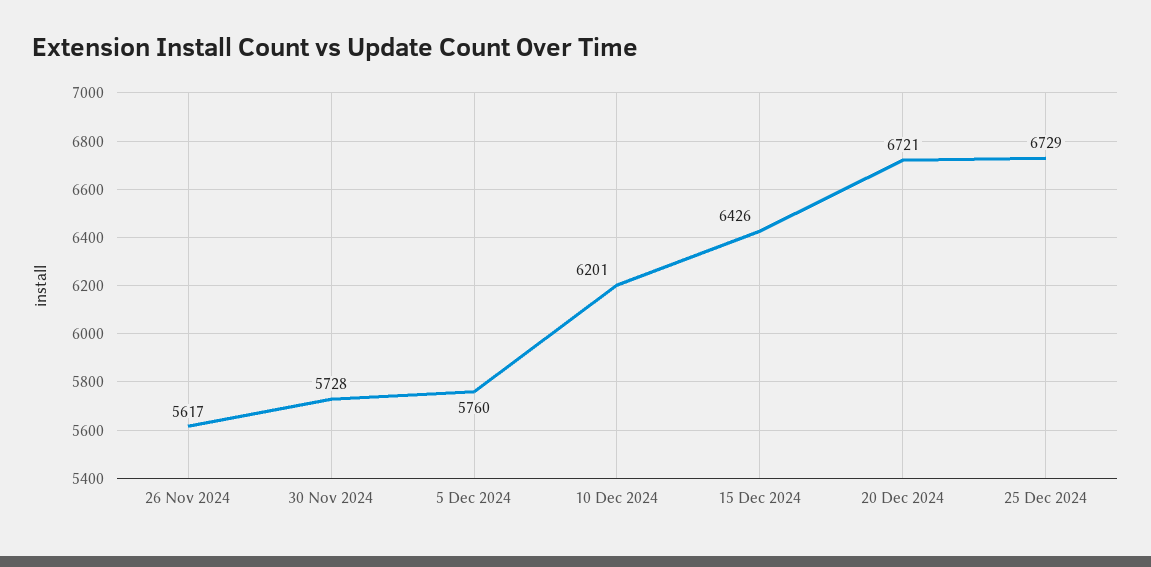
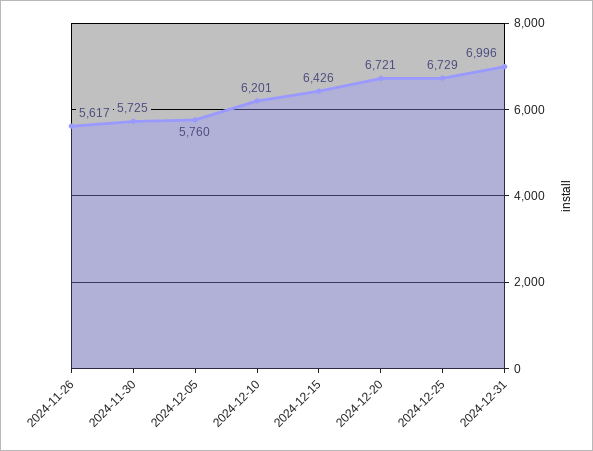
30 Nov 2024: 5728 -> 5725
2024-12-31: none -> 6996

